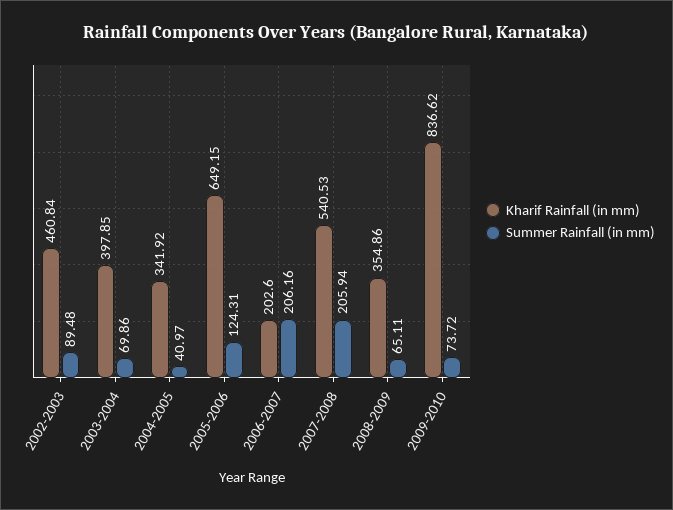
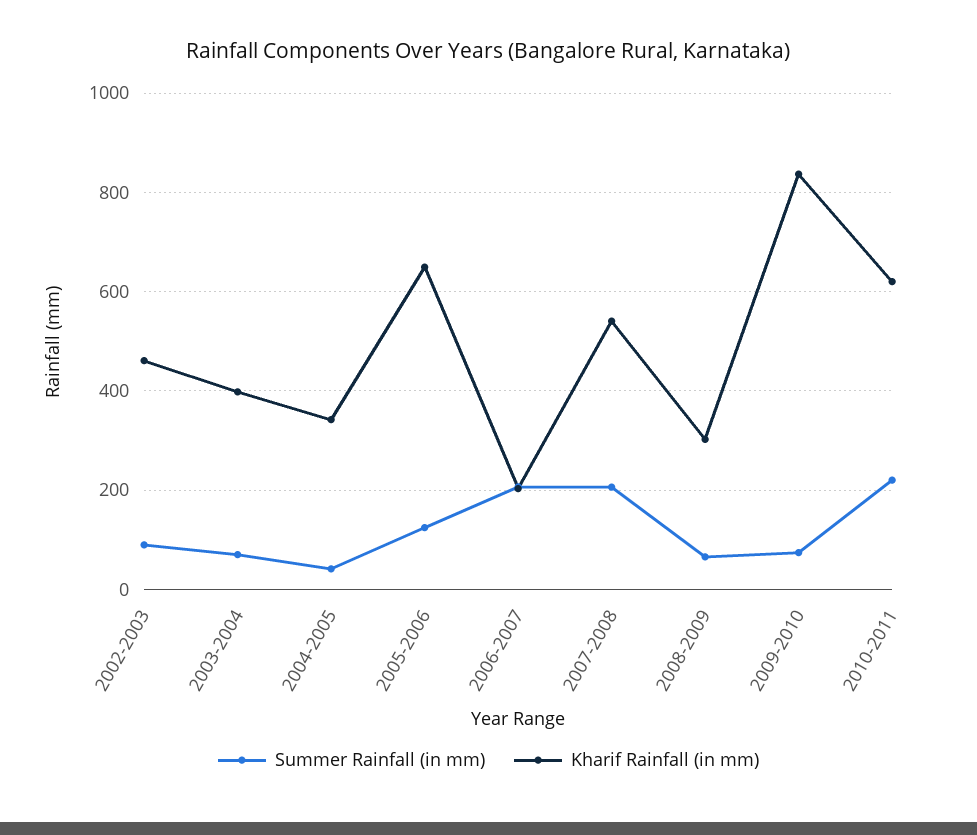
Kharif Rainfall (in mm), 2008-2009: 354.86 -> 300
Summer Rainfall (in mm), 2010-2011: none -> 220
Kharif Rainfall (in mm), 2010-2011: none -> 620

